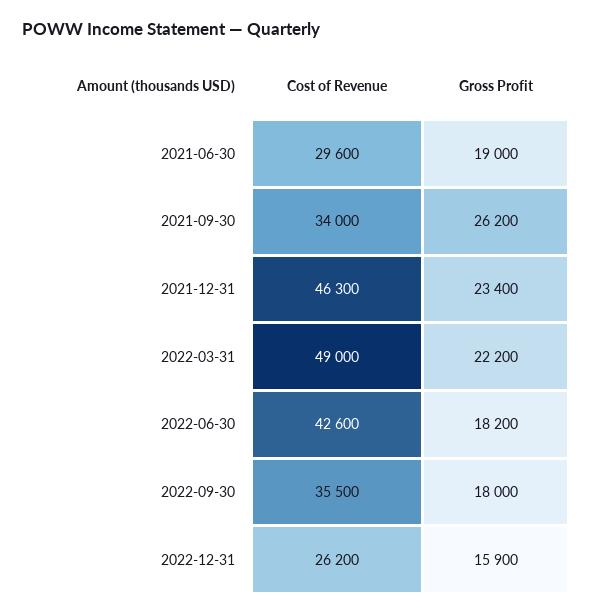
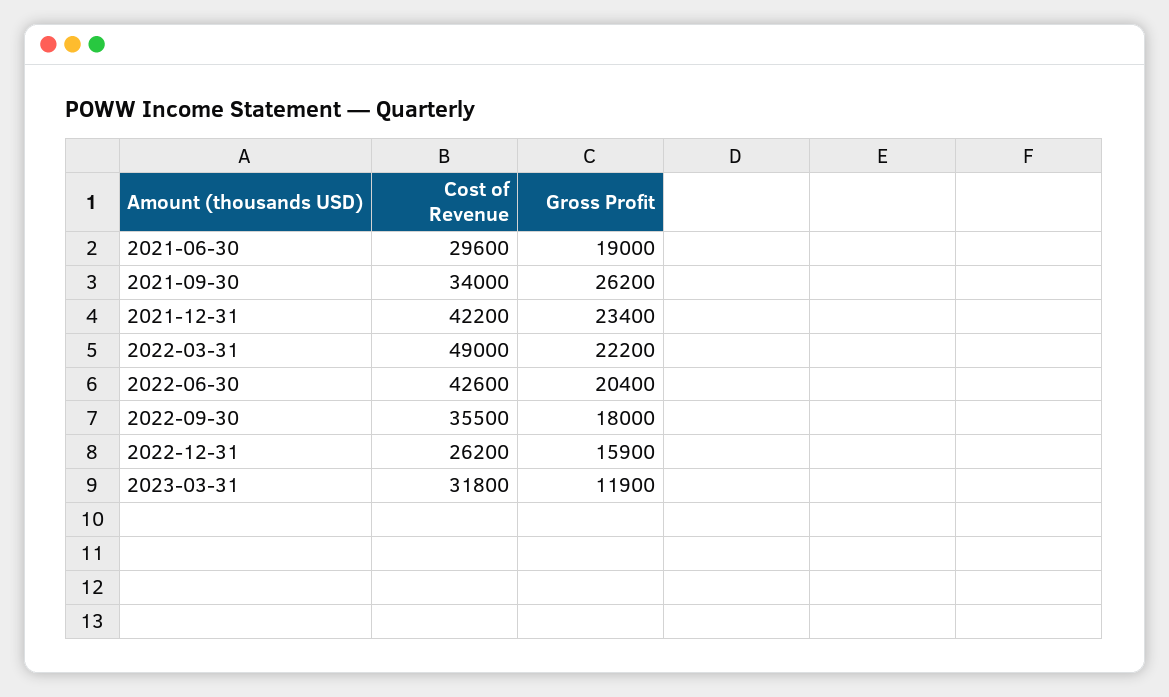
Cost of Revenue, 2021-12-31: 46300 -> 42200
Gross Profit, 2022-06-30: 18200 -> 20400
Cost of Revenue, 2023-03-31: none -> 31800
Gross Profit, 2023-03-31: none -> 11900

